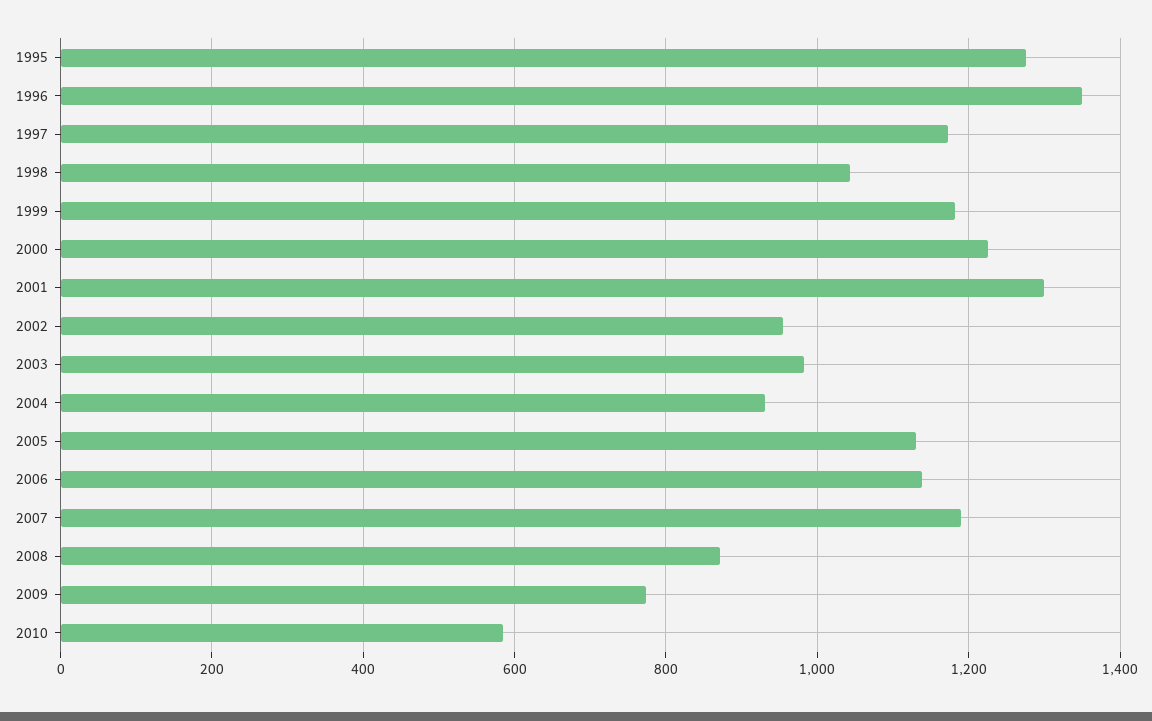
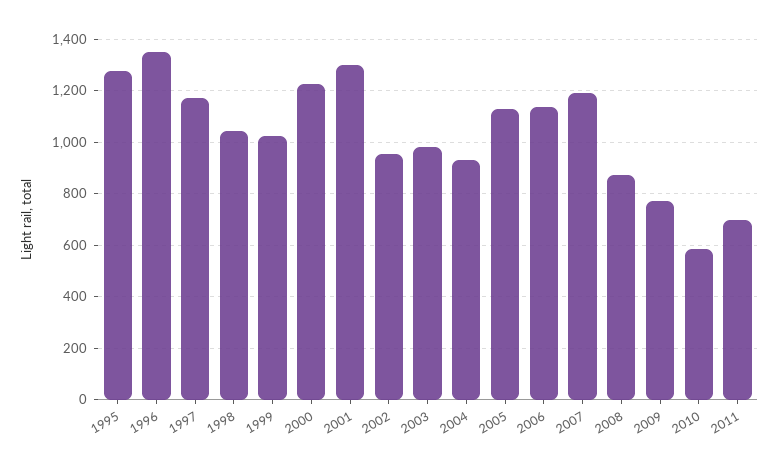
1999: 1180 -> 1025
2011: none -> 700

